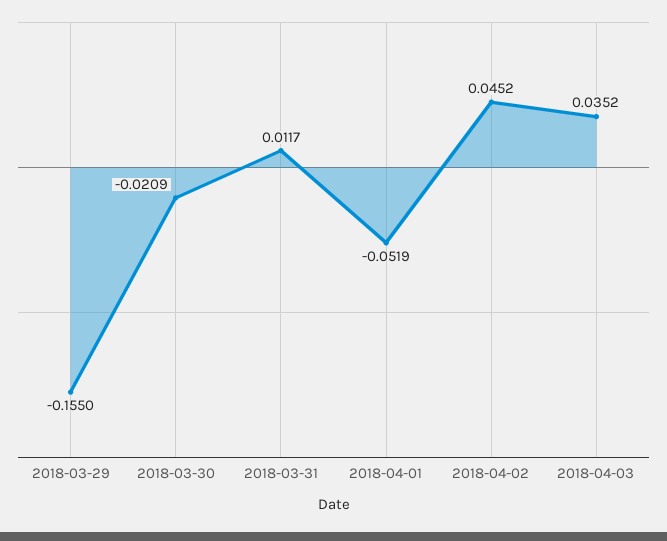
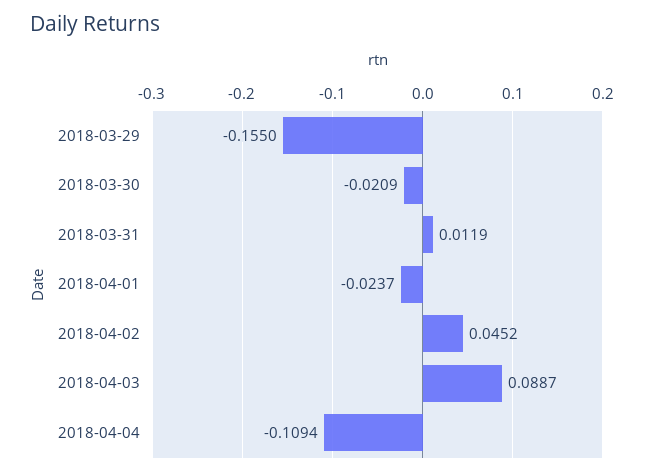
2018-03-31: 0.0117 -> 0.0119
2018-04-01: -0.0519 -> -0.0237
2018-04-03: 0.0352 -> 0.0887
2018-04-04: none -> -0.1094

